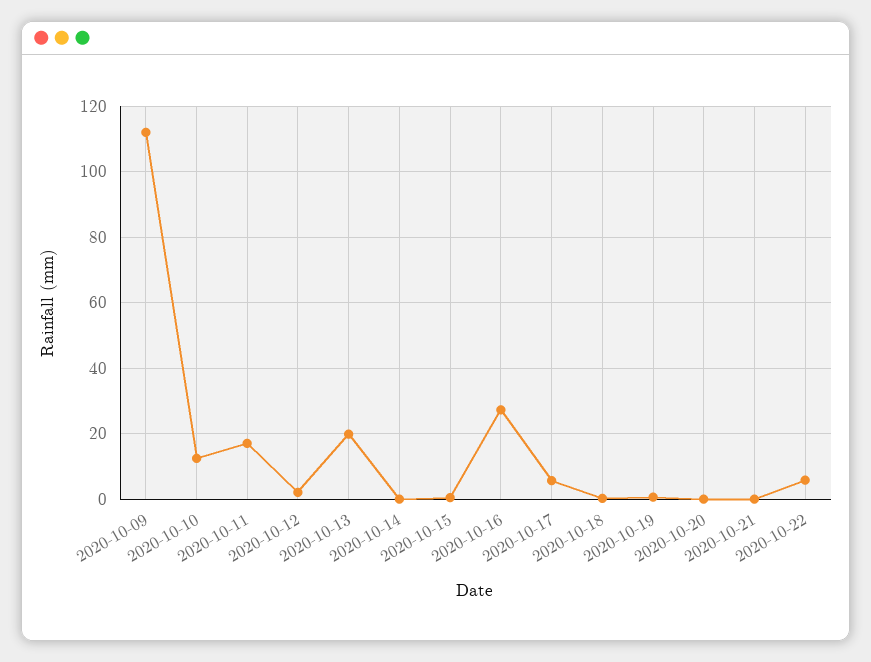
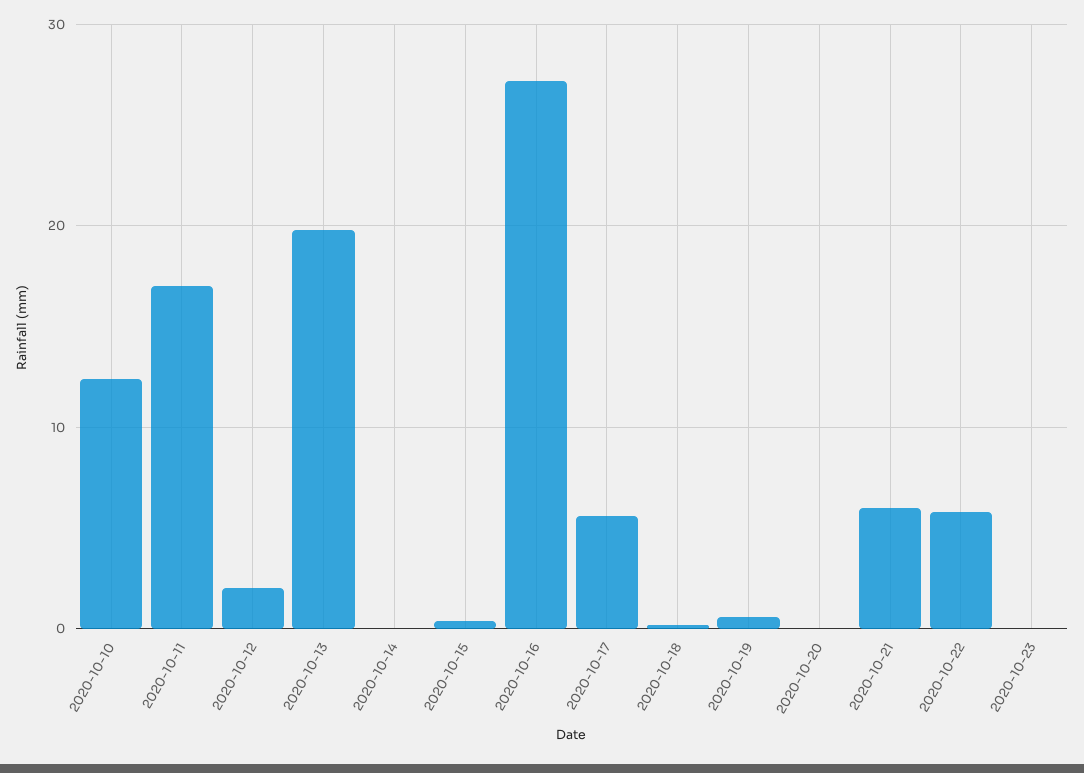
2020-10-09: 112 -> none
2020-10-21: 0 -> 6
2020-10-23: none -> 0

